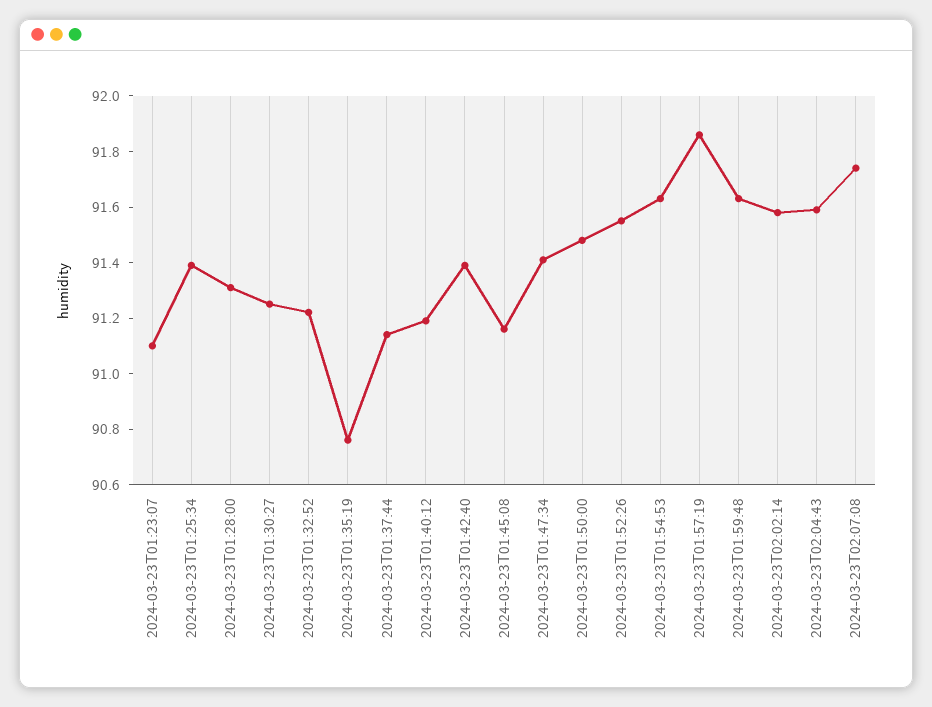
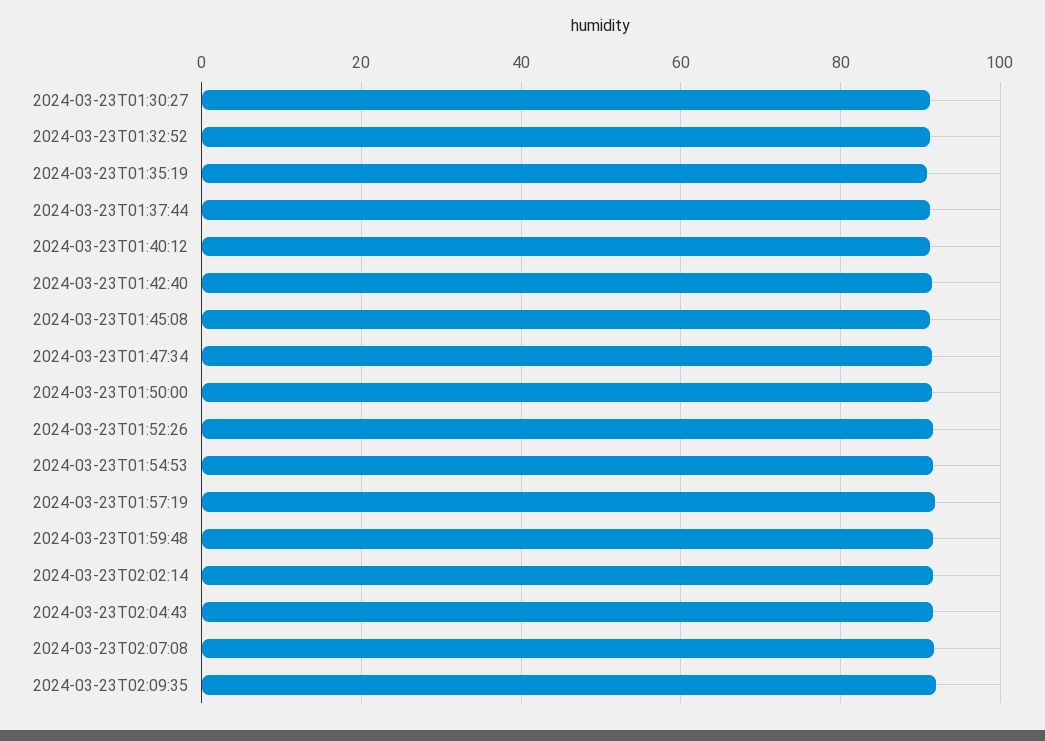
2024-03-23T01:23:07: 91.1 -> none
2024-03-23T01:25:34: 91.4 -> none
2024-03-23T01:28:00: 91.3 -> none
2024-03-23T02:09:35: none -> 92

